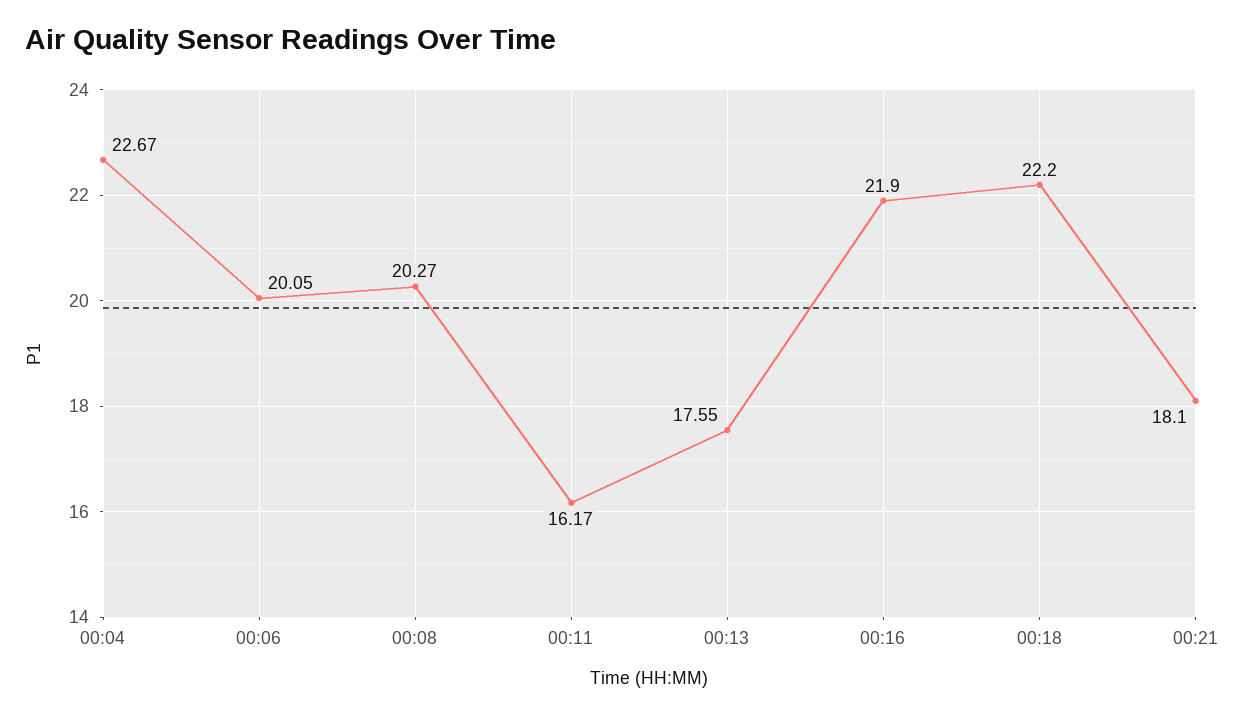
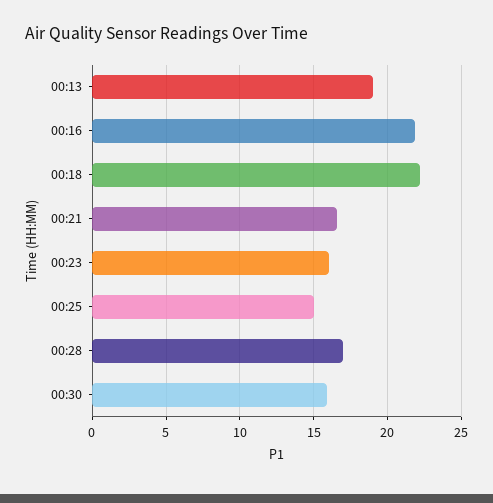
00:04: 22.67 -> none
00:06: 20.05 -> none
00:08: 20.27 -> none
00:11: 16.17 -> none
00:13: 17.55 -> 19
00:21: 18.1 -> 16.5
00:23: none -> 16
00:25: none -> 15
00:28: none -> 17
00:30: none -> 16

